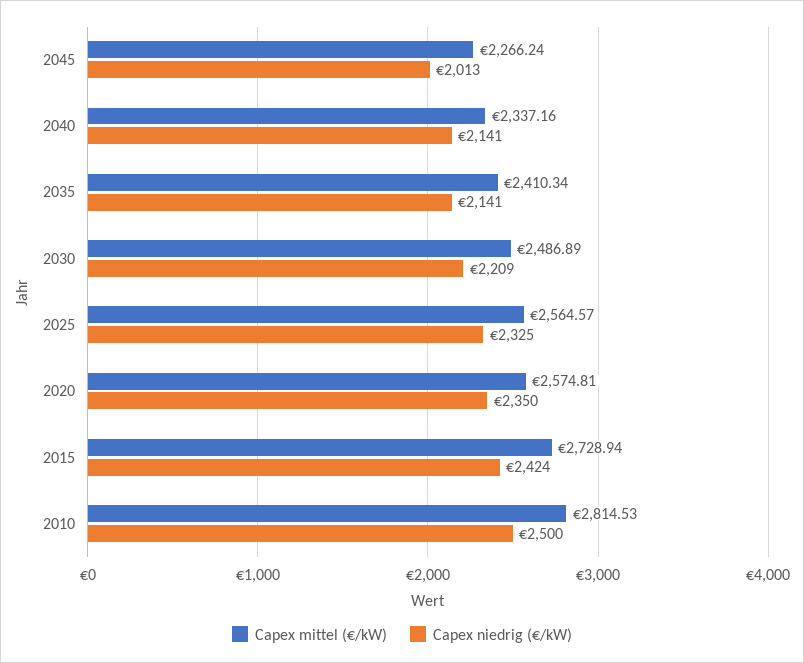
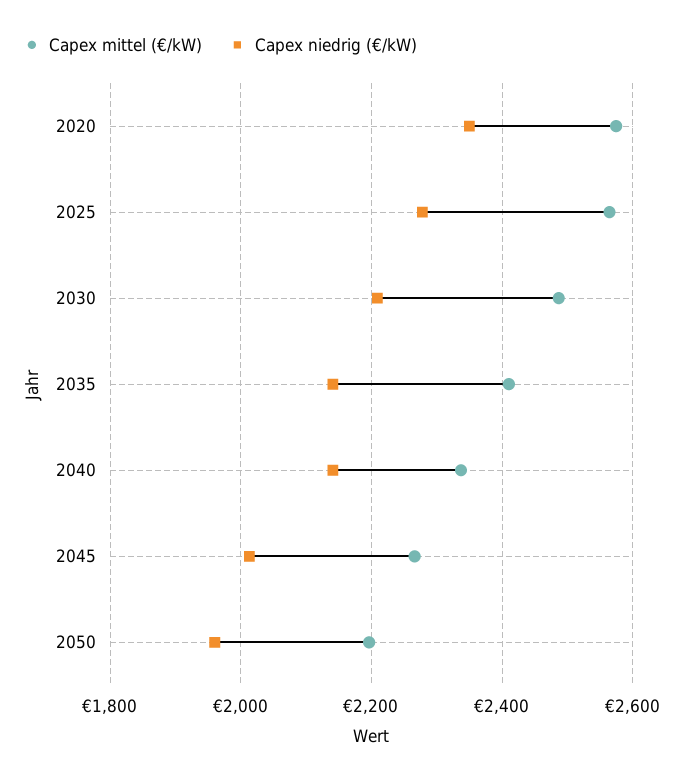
Capex niedrig (€/kW), 2025: 2325 -> 2280
Capex mittel (€/kW), 2015: 2728.94 -> none
Capex niedrig (€/kW), 2015: 2424 -> none
Capex mittel (€/kW), 2010: 2814.53 -> none
Capex niedrig (€/kW), 2010: 2500 -> none
Capex mittel (€/kW), 2050: none -> 2200
Capex niedrig (€/kW), 2050: none -> 1960

